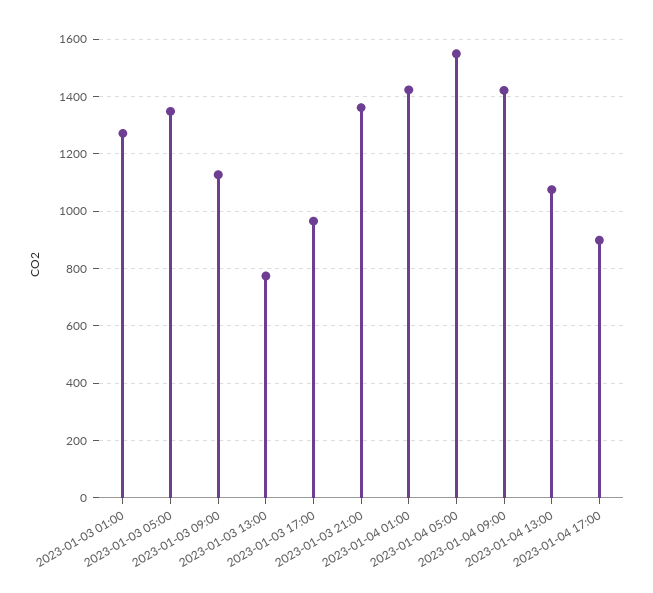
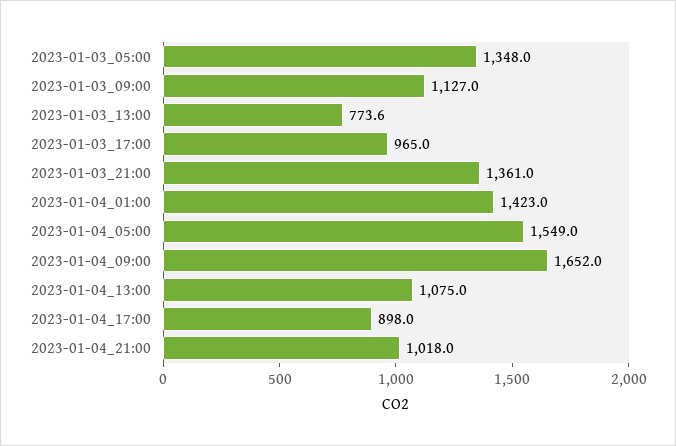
2023-01-03 01:00: 1275 -> none
2023-01-04 09:00: 1425 -> 1652
2023-01-04_21:00: none -> 1018

